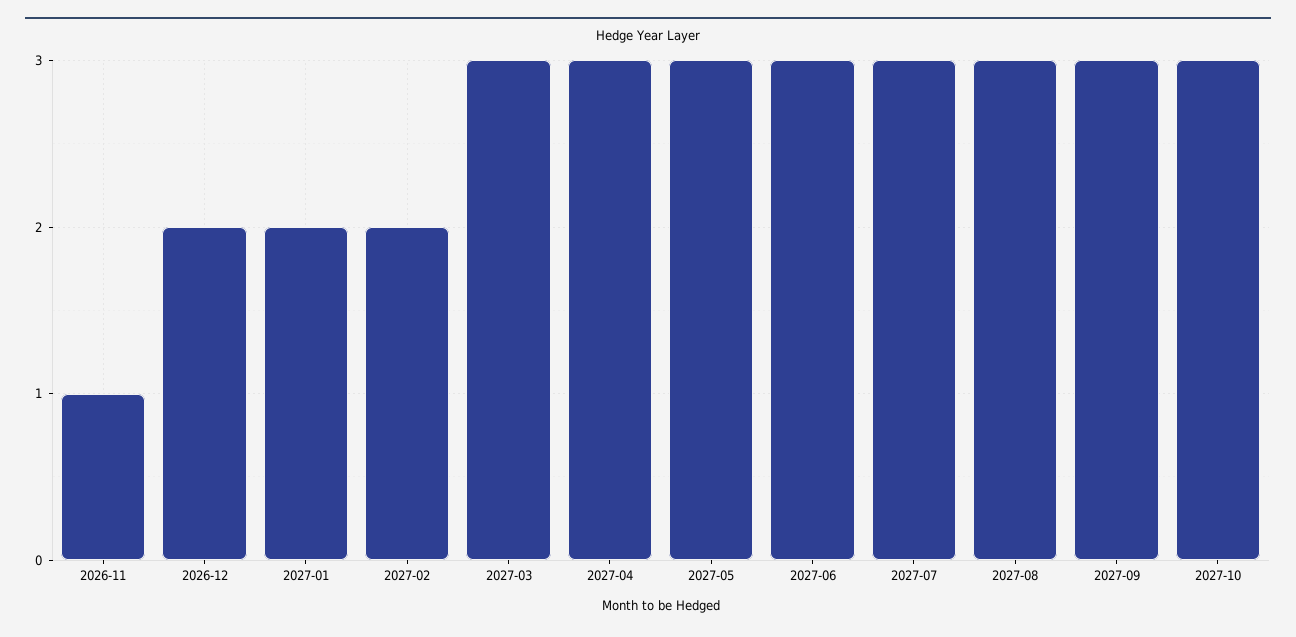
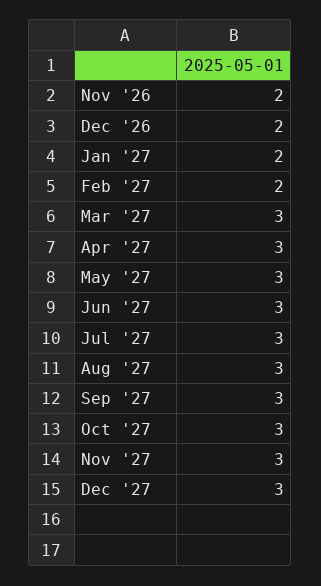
2026-11: 1 -> 2
Nov '27: none -> 3
Dec '27: none -> 3

